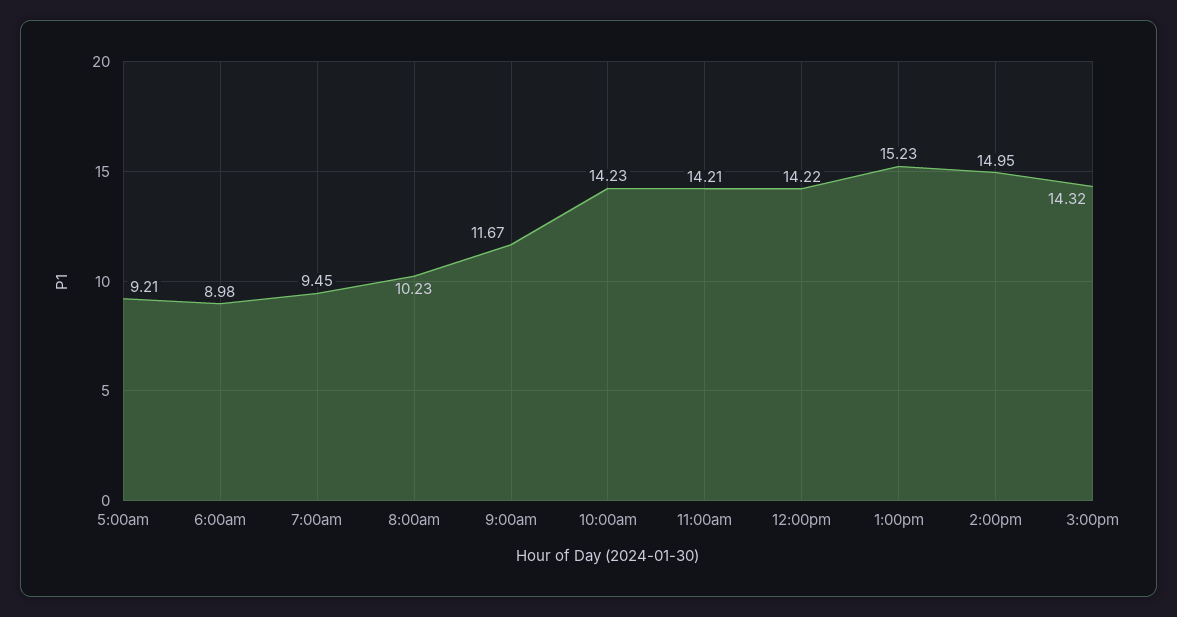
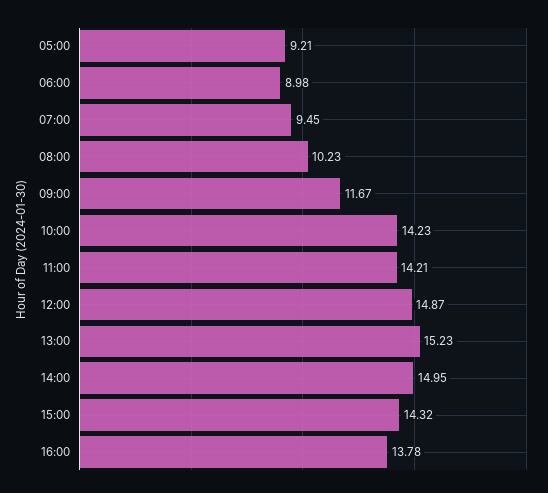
12:00pm: 14.22 -> 14.87
16:00: none -> 13.78

